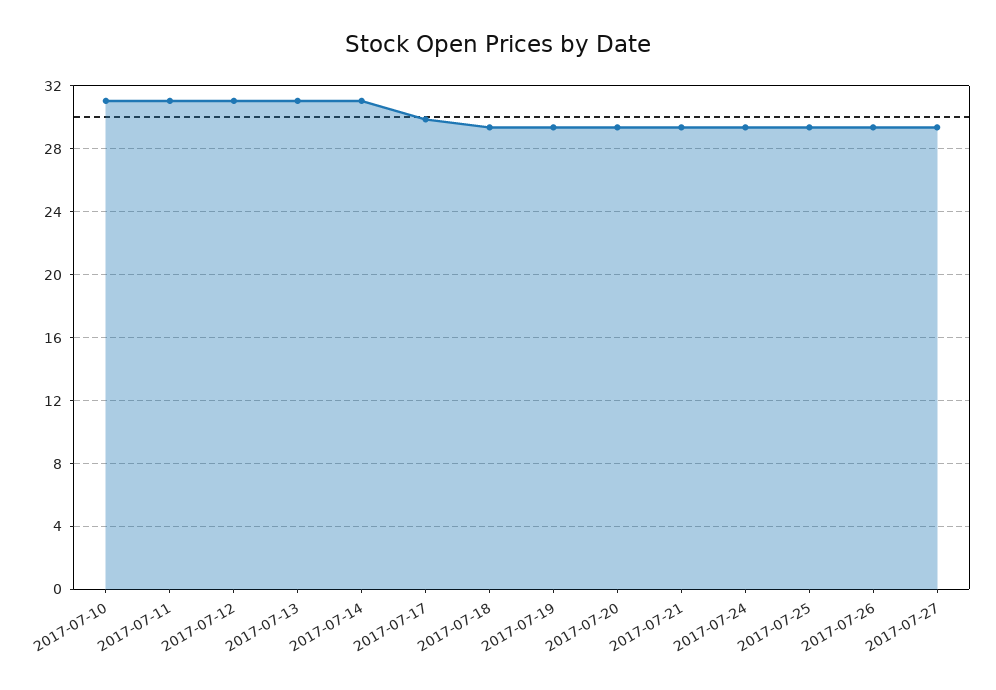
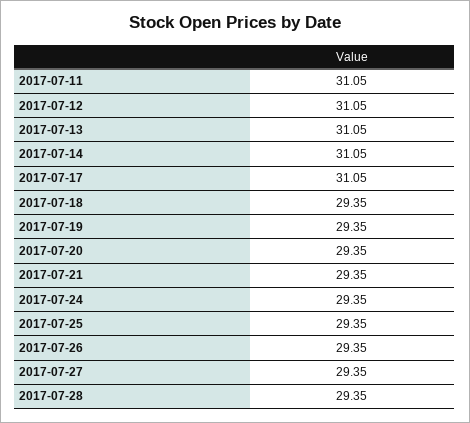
2017-07-10: 31 -> none
2017-07-17: 30 -> 31.05
2017-07-28: none -> 29.35

